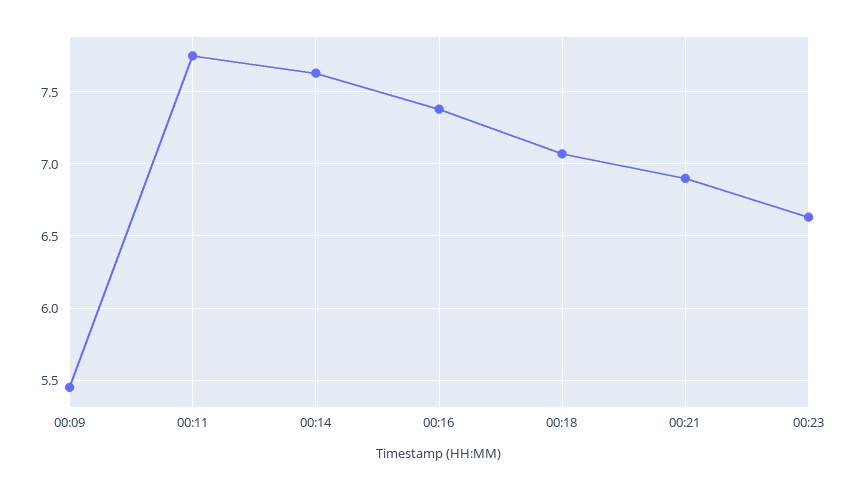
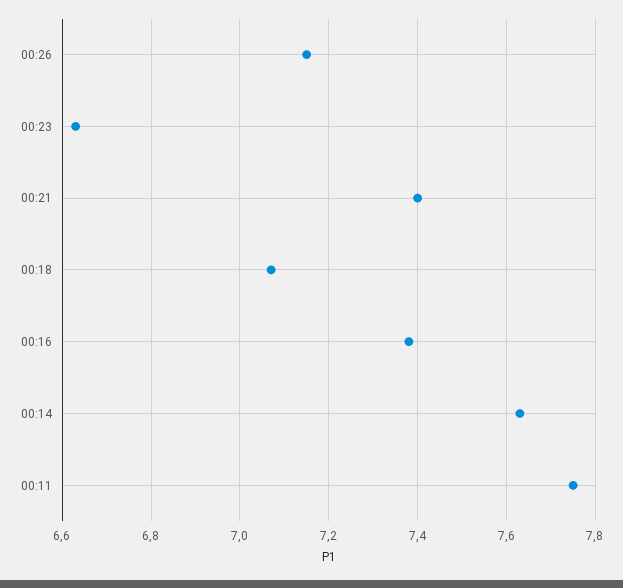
00:09: 5.45 -> none
00:21: 6.9 -> 7.4
00:26: none -> 7.15

